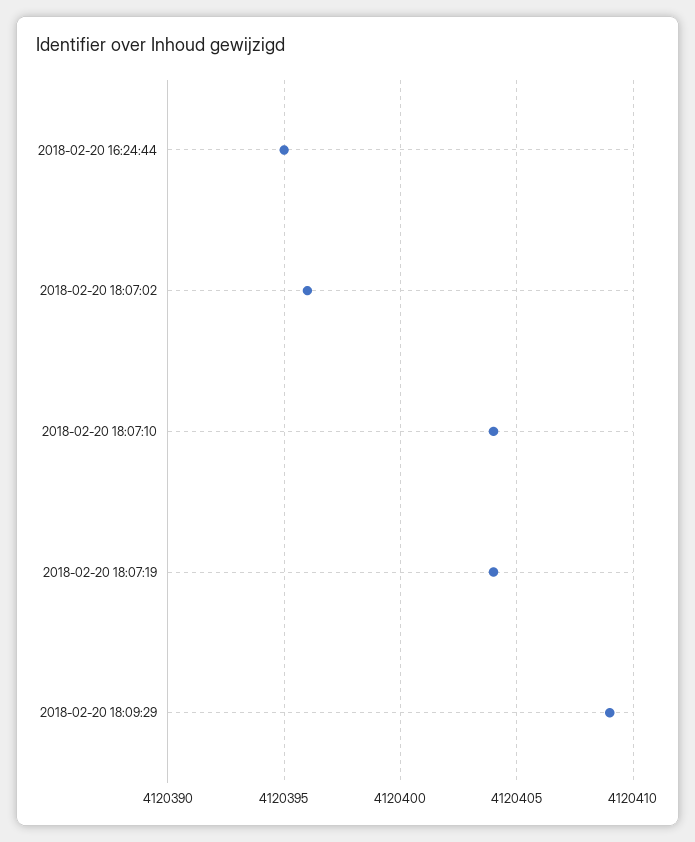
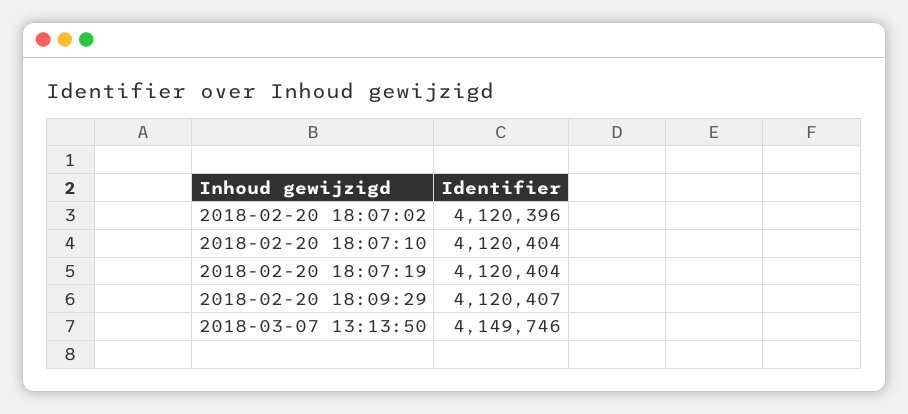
2018-02-20 16:24:44: 4120395 -> none
2018-02-20 18:09:29: 4120409 -> 4120407
2018-03-07 13:13:50: none -> 4149746

